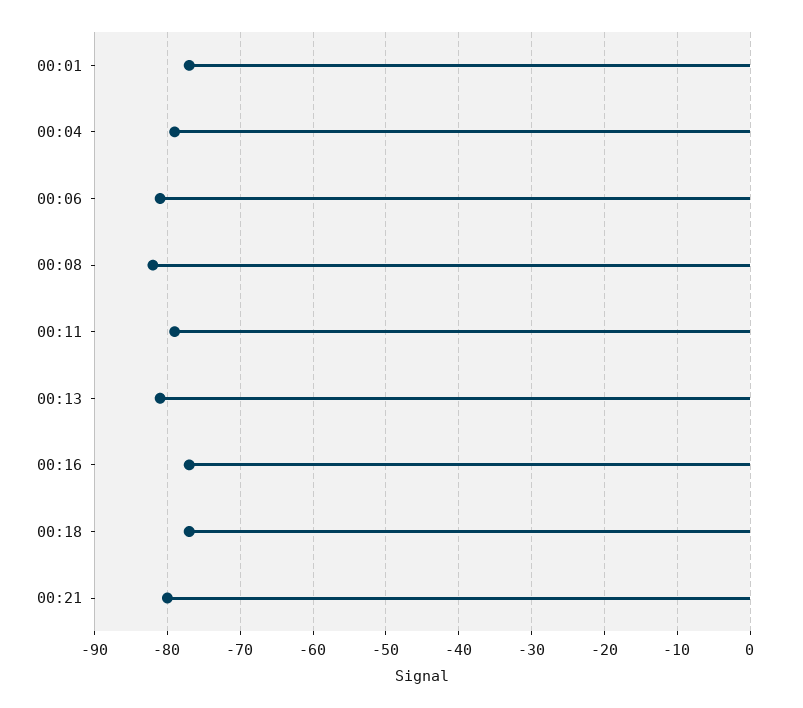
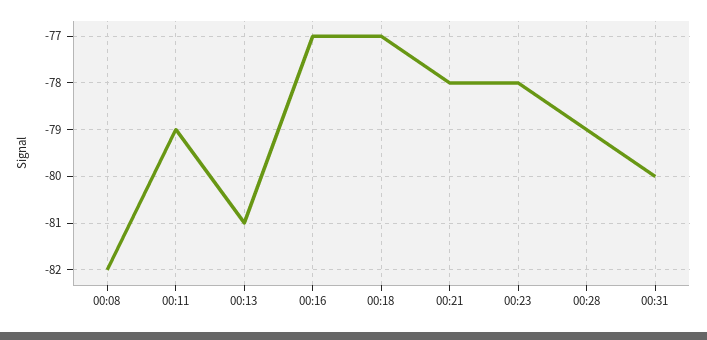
00:01: -77 -> none
00:04: -79 -> none
00:06: -81 -> none
00:21: -80 -> -78
00:23: none -> -78
00:28: none -> -79
00:31: none -> -80

